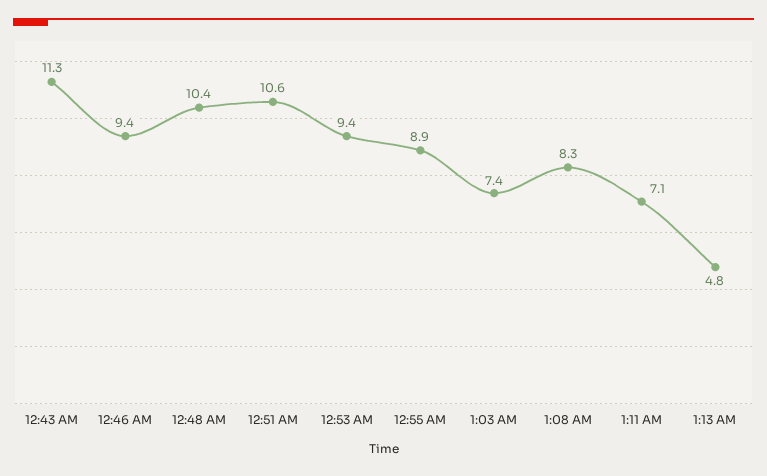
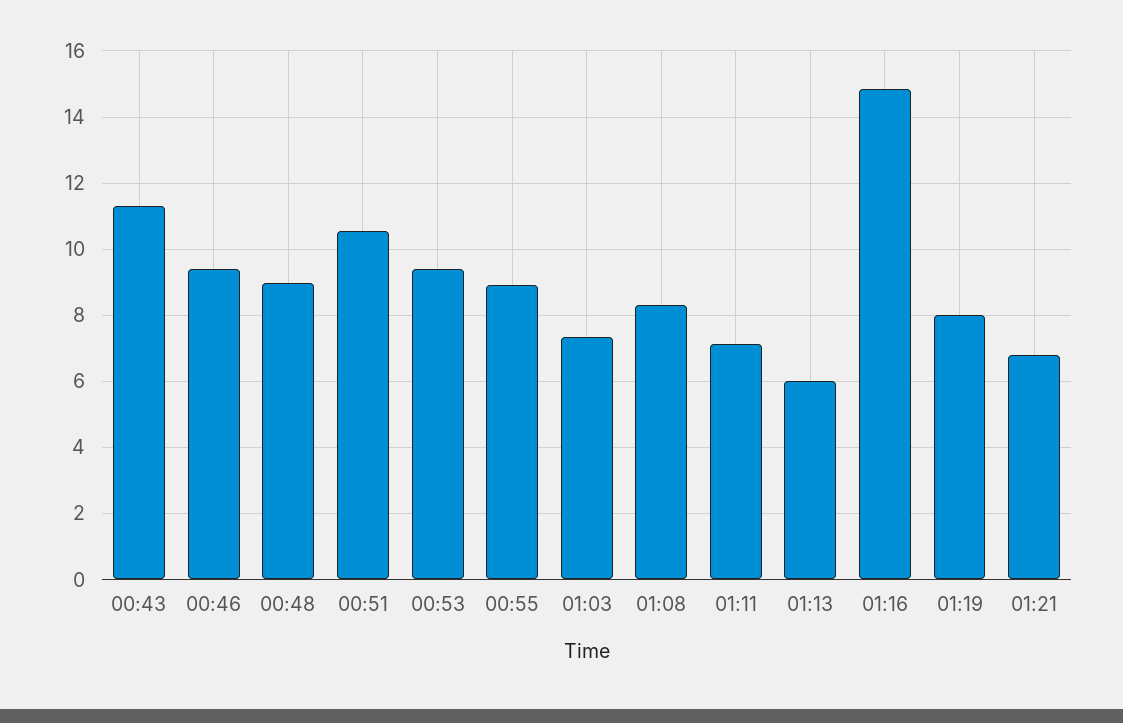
12:48 AM: 10.4 -> 9
1:13 AM: 4.8 -> 6
01:16: none -> 14.8
01:19: none -> 8
01:21: none -> 6.8

